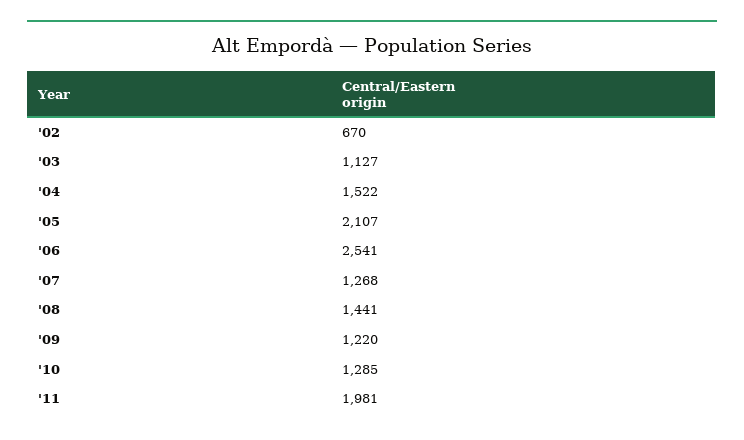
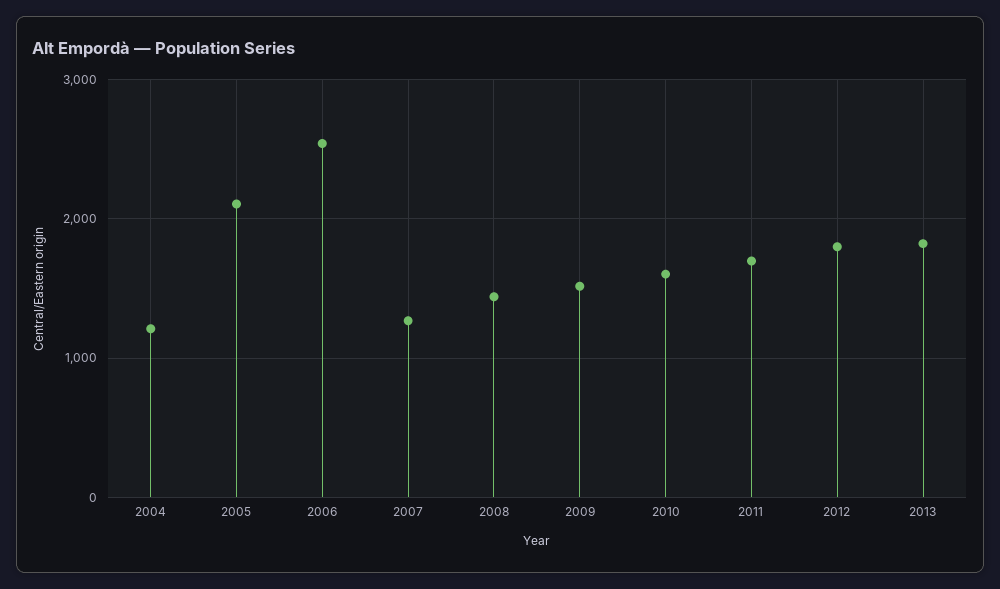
'02: 670 -> none
'03: 1127 -> none
'04: 1522 -> 1200
'09: 1220 -> 1500
'10: 1285 -> 1600
'11: 1981 -> 1700
2012: none -> 1800
2013: none -> 1800

